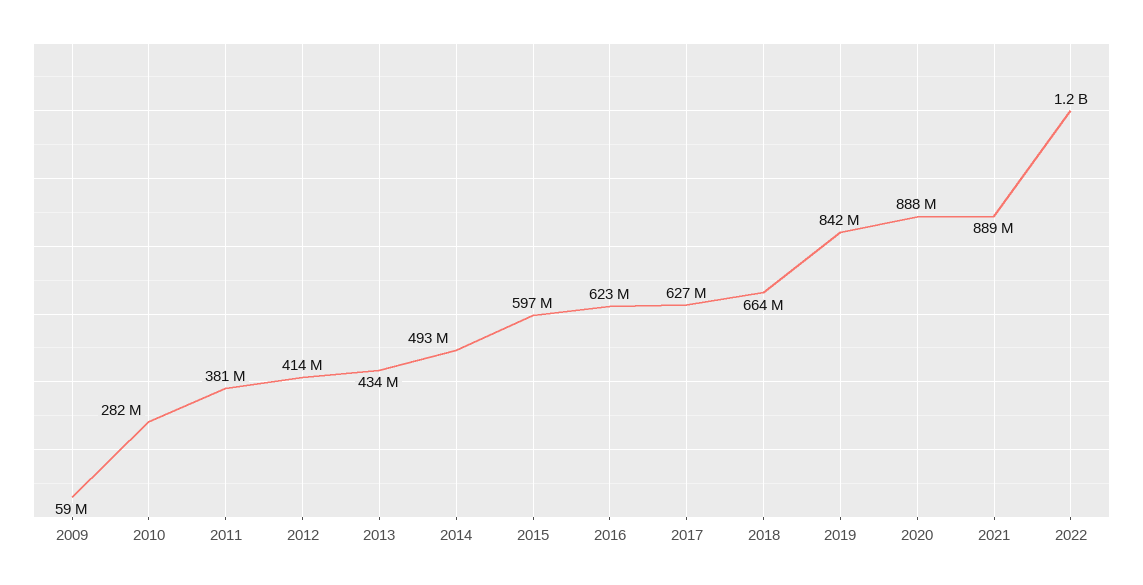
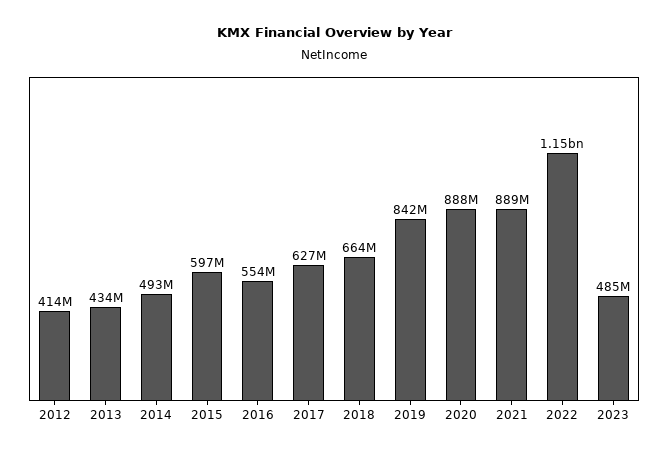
2009: 59000000 -> none
2010: 282000000 -> none
2011: 381000000 -> none
2016: 623000000 -> 554000000
2023: none -> 485000000

